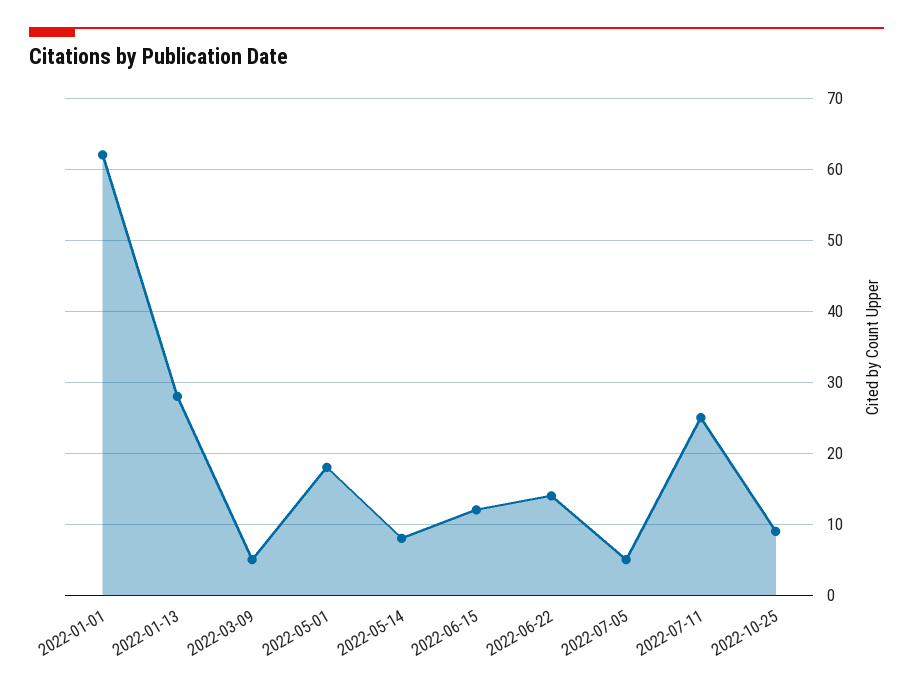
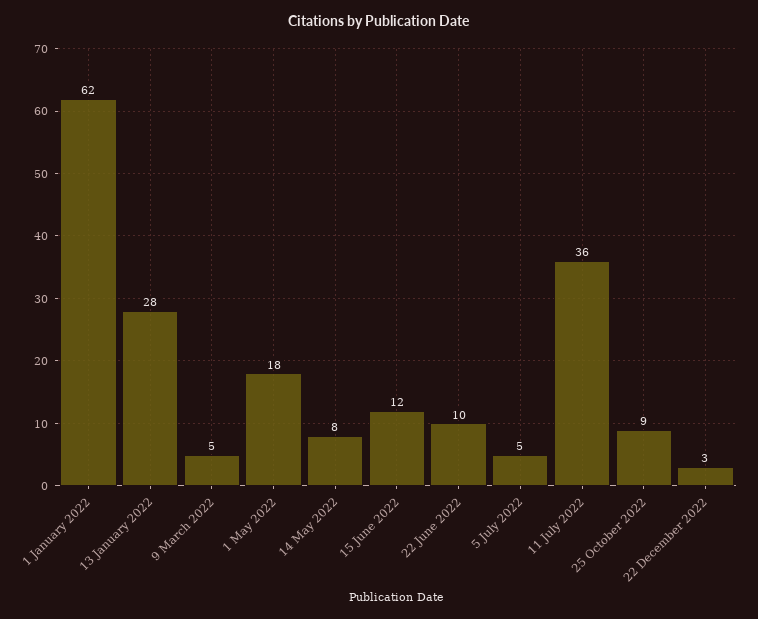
2022-06-22: 14 -> 10
2022-07-11: 25 -> 36
22 December 2022: none -> 3

